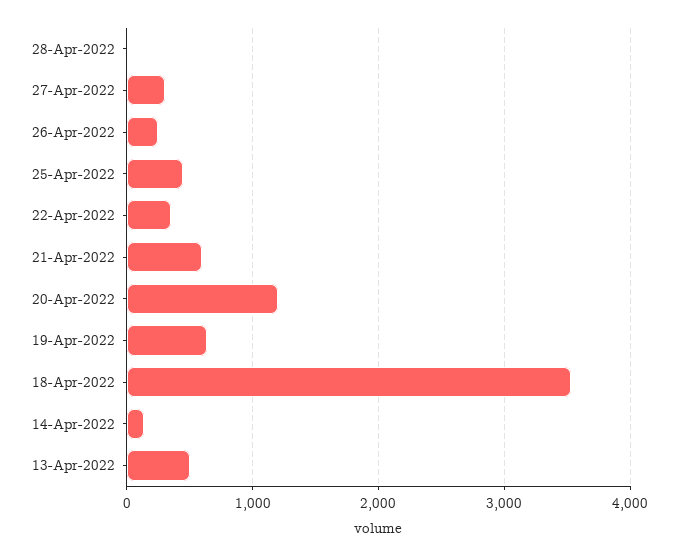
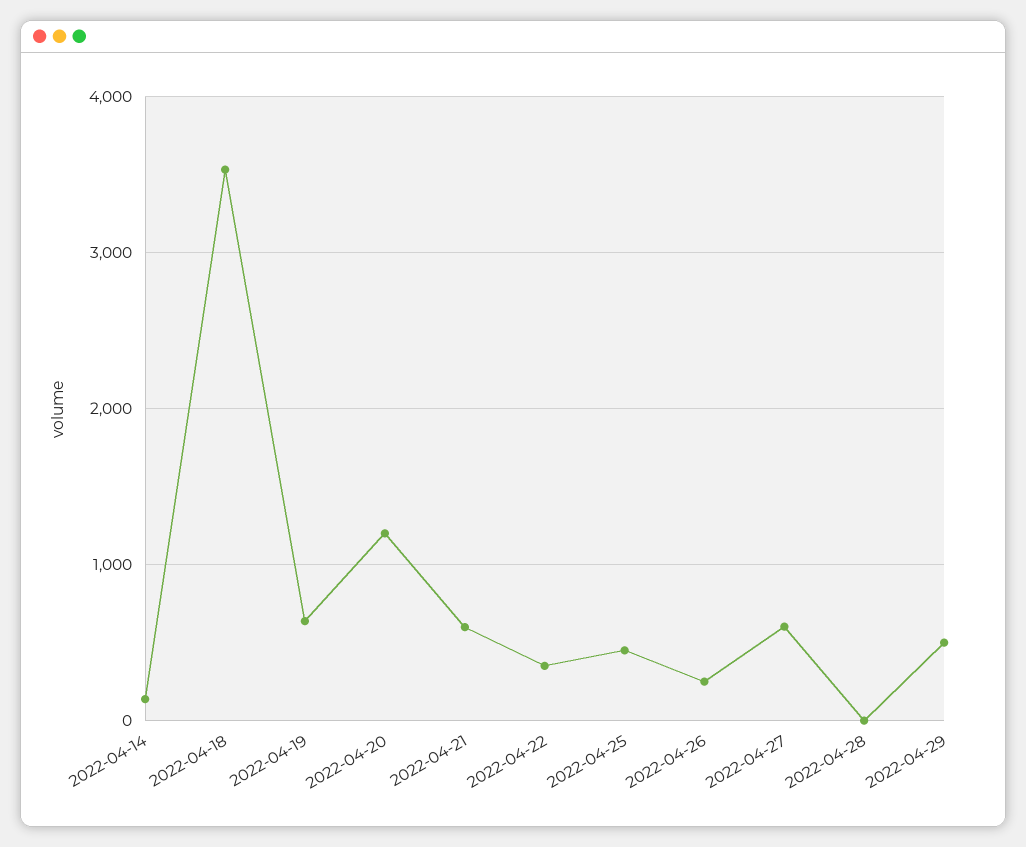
27-Apr-2022: 300 -> 600
13-Apr-2022: 500 -> none
2022-04-29: none -> 500

